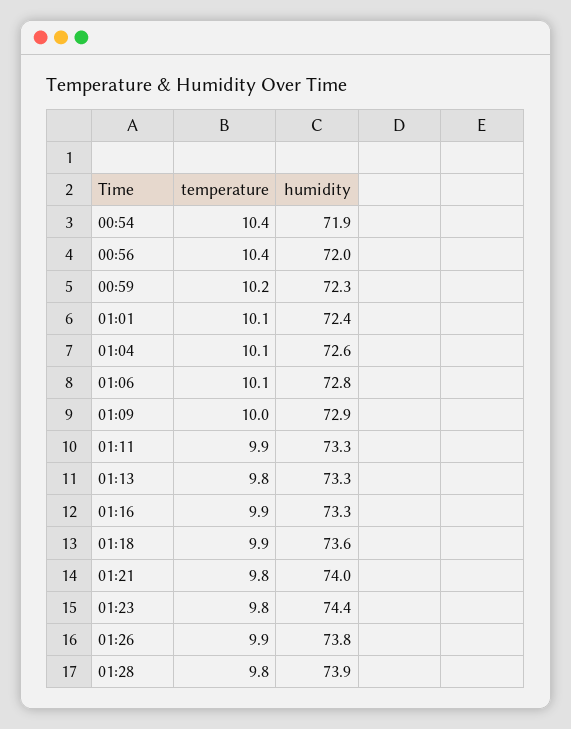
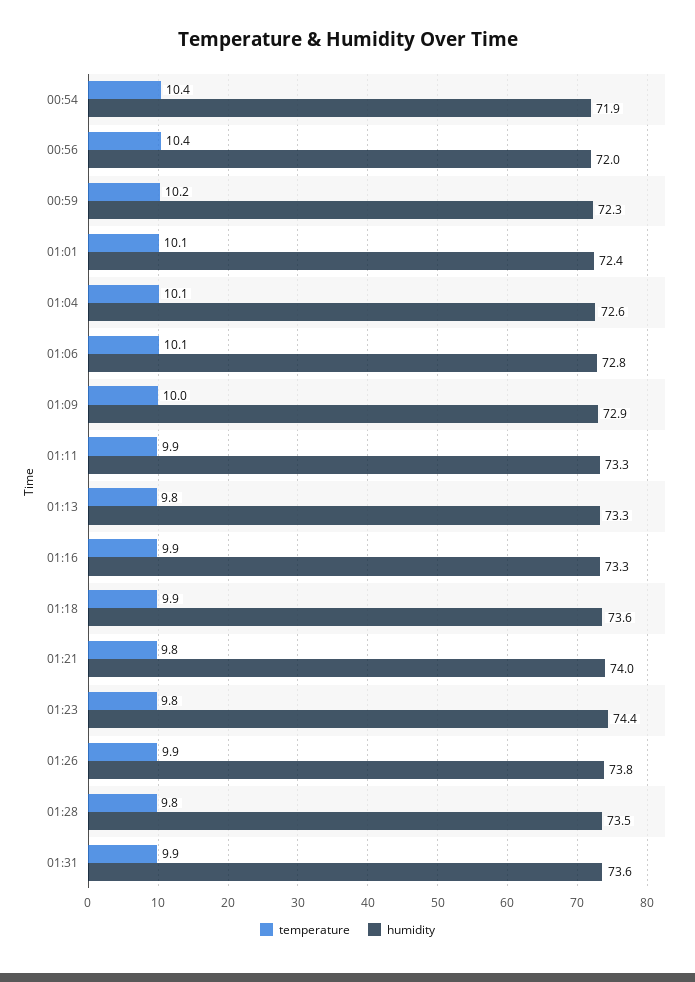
humidity, 01:28: 73.9 -> 73.5
temperature, 01:31: none -> 9.9
humidity, 01:31: none -> 73.6

